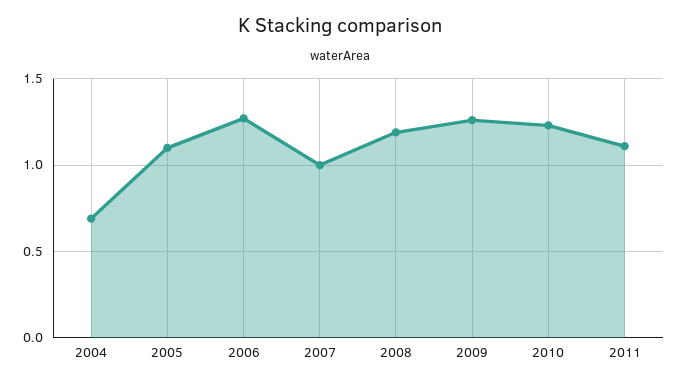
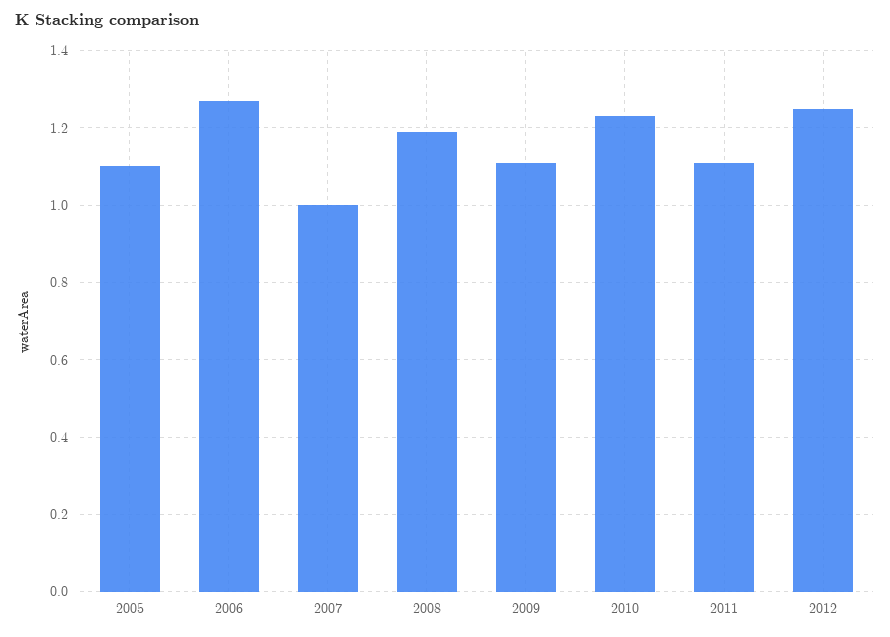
2004: 0.7 -> none
2009: 1.25 -> 1.1
2012: none -> 1.25

